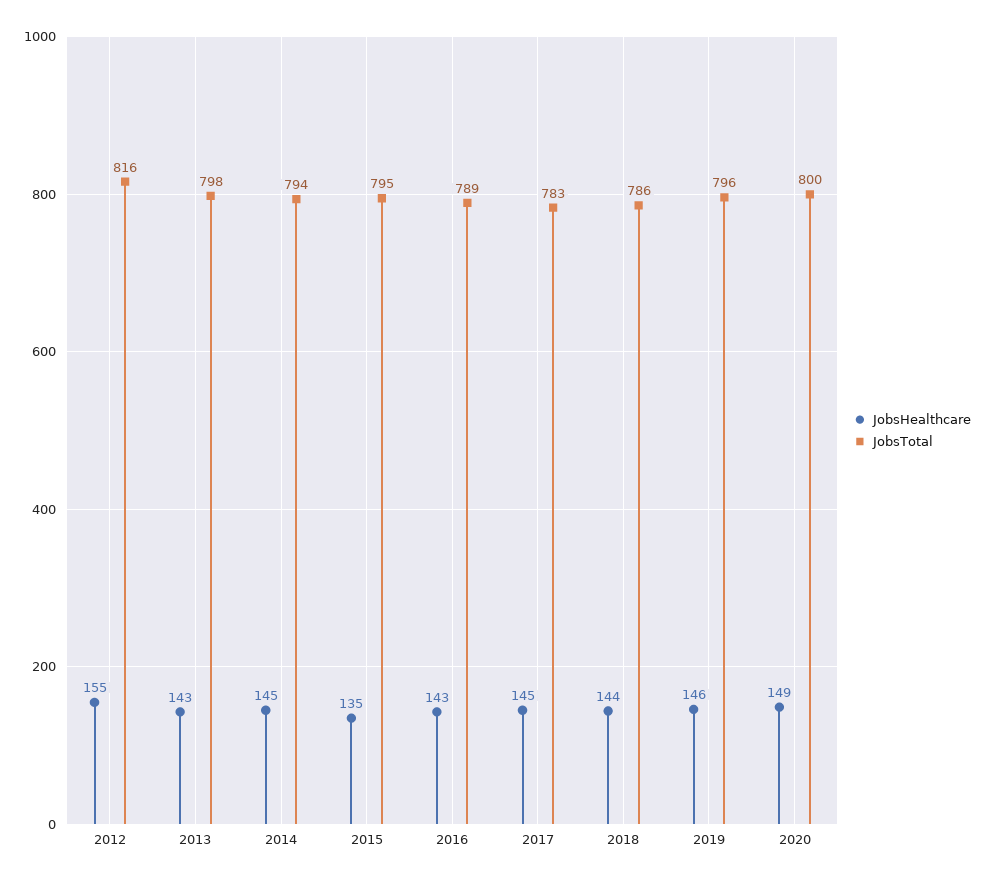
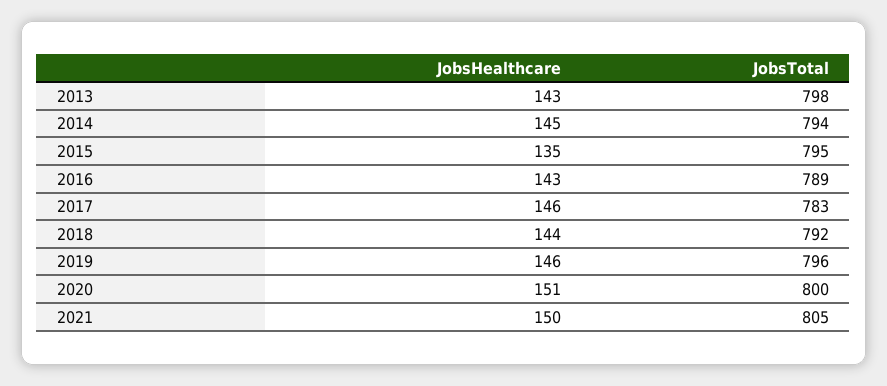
JobsHealthcare, 2012: 155 -> none
JobsTotal, 2012: 816 -> none
JobsHealthcare, 2017: 145 -> 146
JobsTotal, 2018: 786 -> 792
JobsHealthcare, 2020: 149 -> 151
JobsHealthcare, 2021: none -> 150
JobsTotal, 2021: none -> 805

